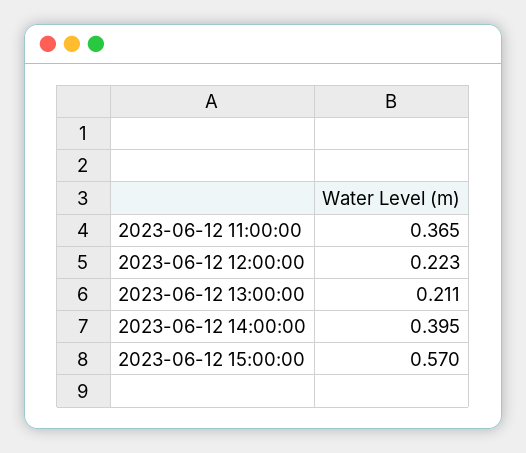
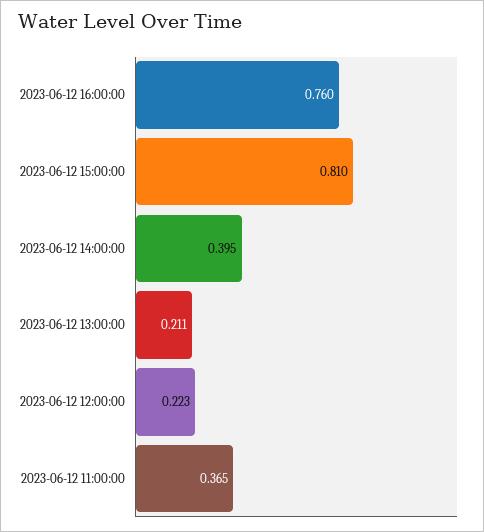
2023-06-12 15:00:00: 0.57 -> 0.81
2023-06-12 16:00:00: none -> 0.76

